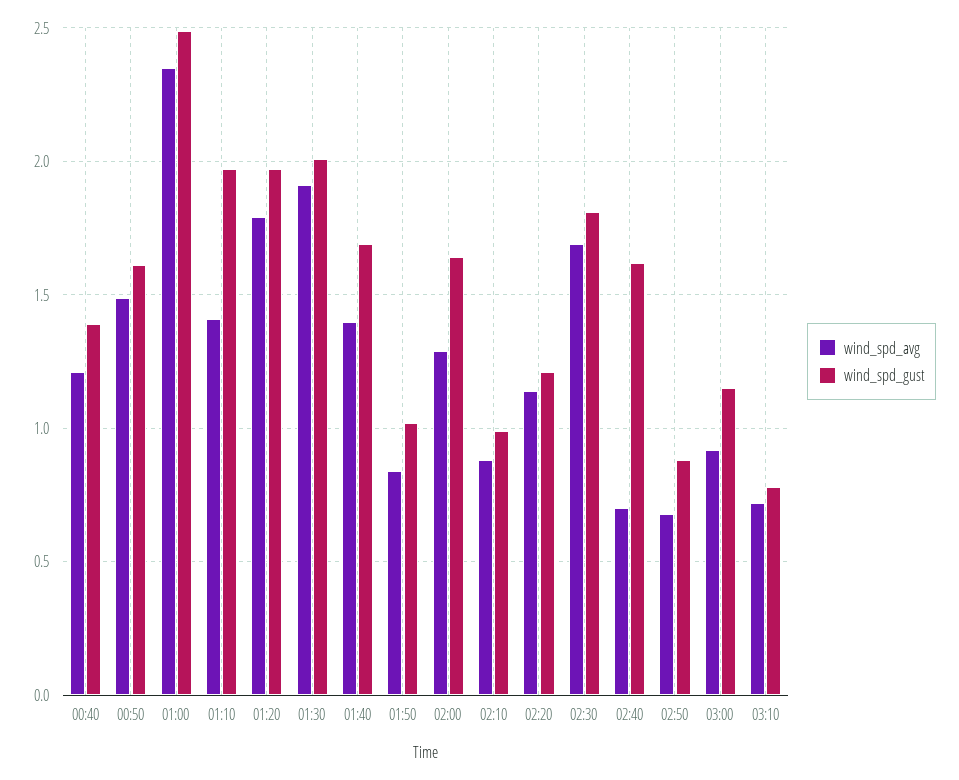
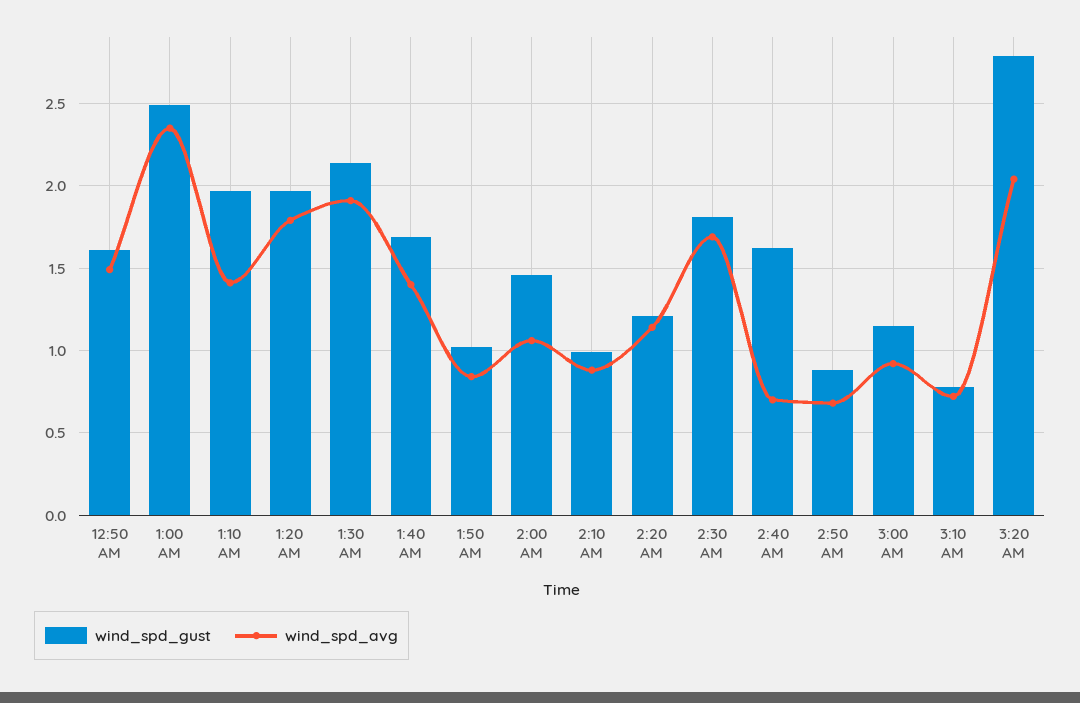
wind_spd_avg, 00:40: 1.2 -> none
wind_spd_gust, 00:40: 1.4 -> none
wind_spd_gust, 01:30: 2 -> 2.15
wind_spd_avg, 02:00: 1.3 -> 1.05
wind_spd_gust, 02:00: 1.65 -> 1.45
wind_spd_gust, 3:20 AM: none -> 2.8
wind_spd_avg, 3:20 AM: none -> 2.05

